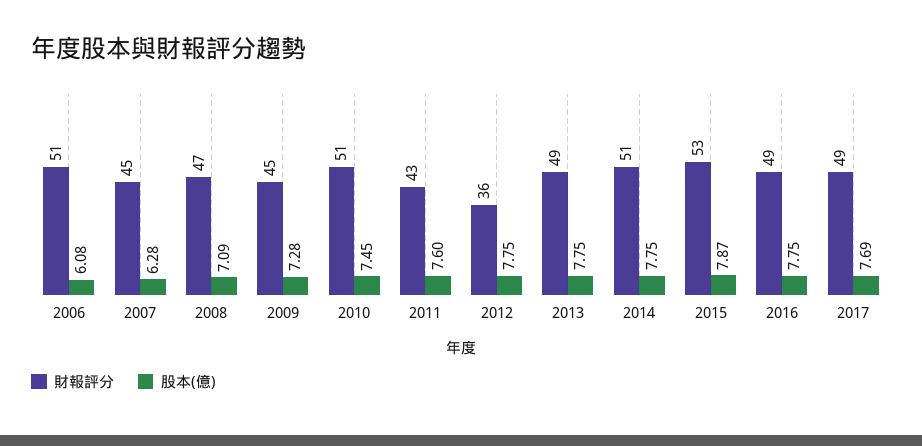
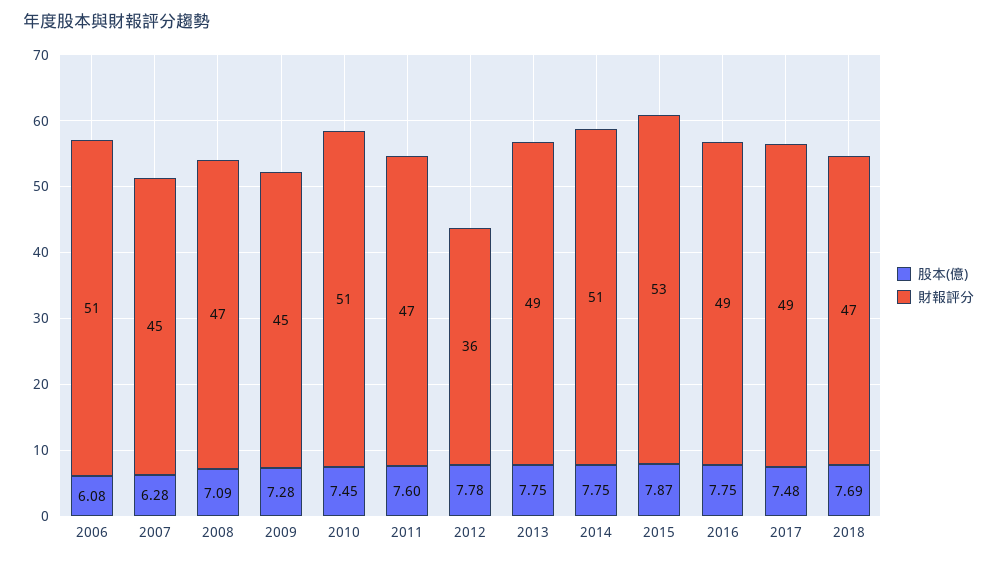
財報評分, 2011: 43 -> 47
股本(億), 2012: 7.75 -> 7.78
股本(億), 2017: 7.69 -> 7.48
股本(億), 2018: none -> 7.69
財報評分, 2018: none -> 47

